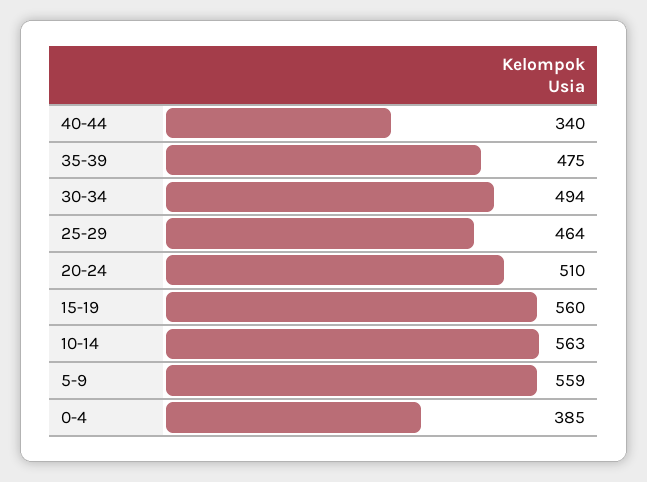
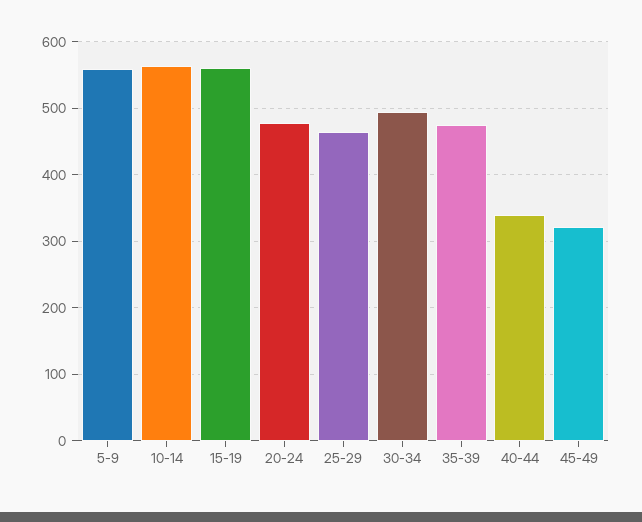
20-24: 510 -> 480
0-4: 385 -> none
45-49: none -> 320

